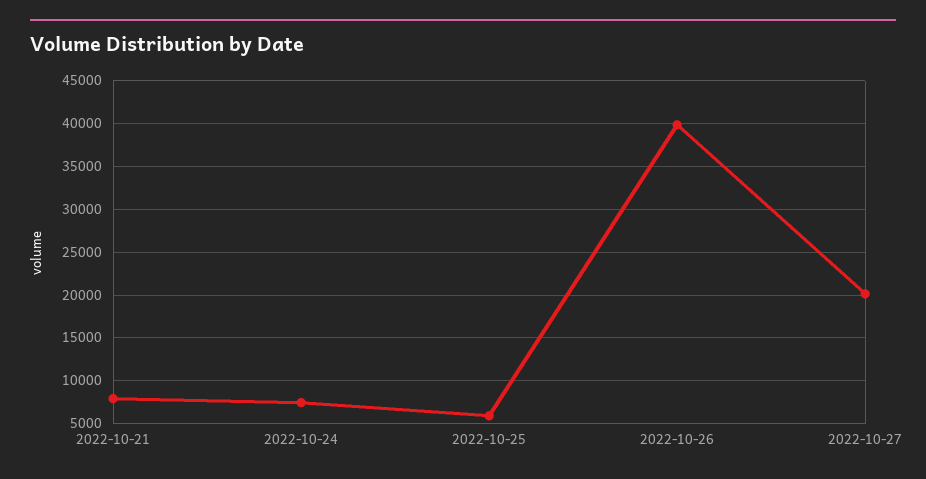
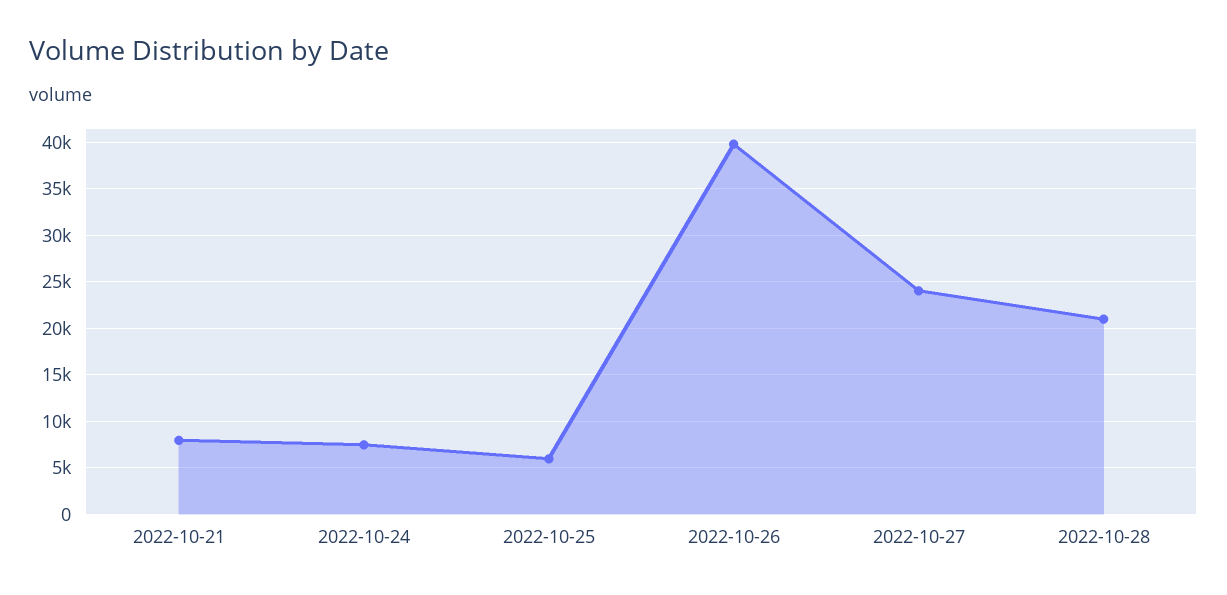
2022-10-27: 20000 -> 24000
2022-10-28: none -> 21000

